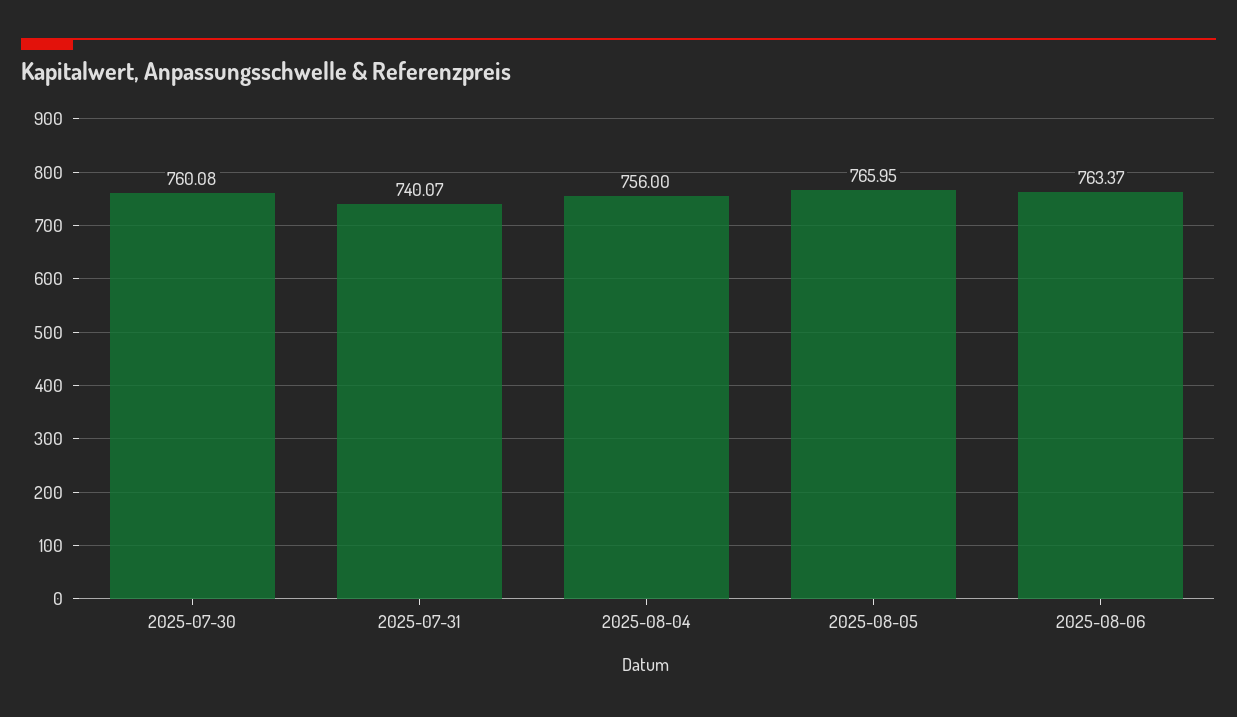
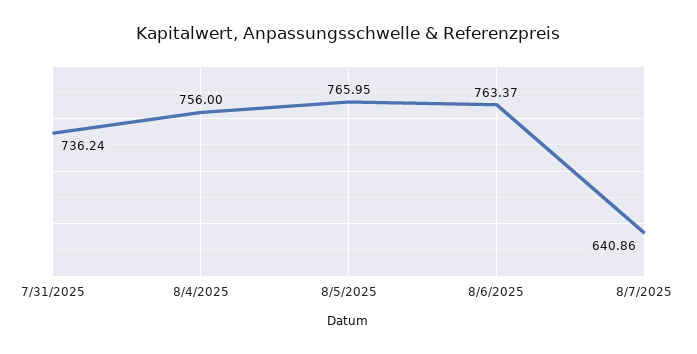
2025-07-30: 760.08 -> none
2025-07-31: 740.07 -> 736.24
8/7/2025: none -> 640.86

